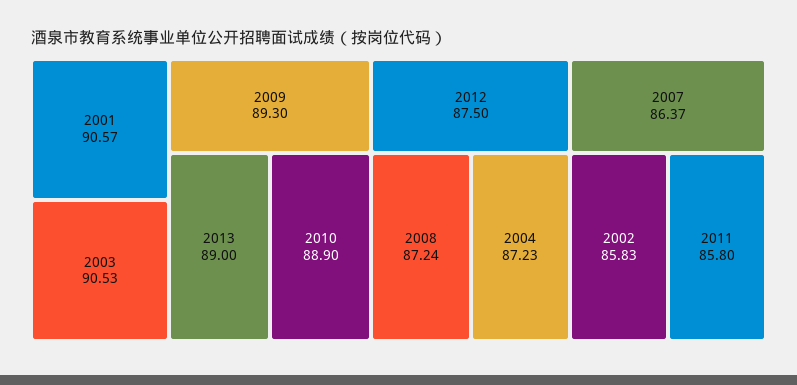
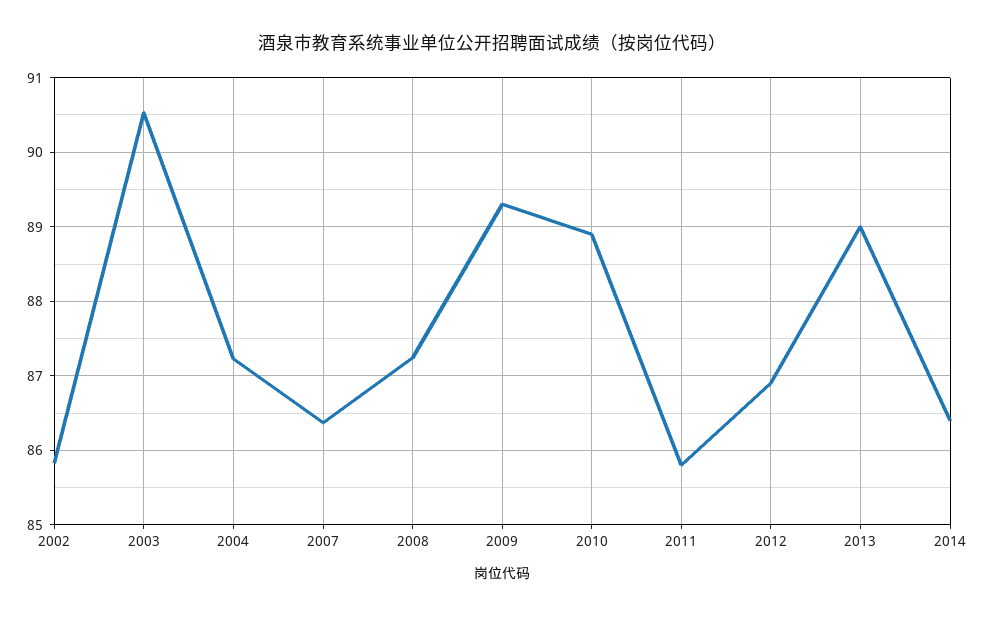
2001: 90.57 -> none
2012: 87.5 -> 86.9
2014: none -> 86.4

